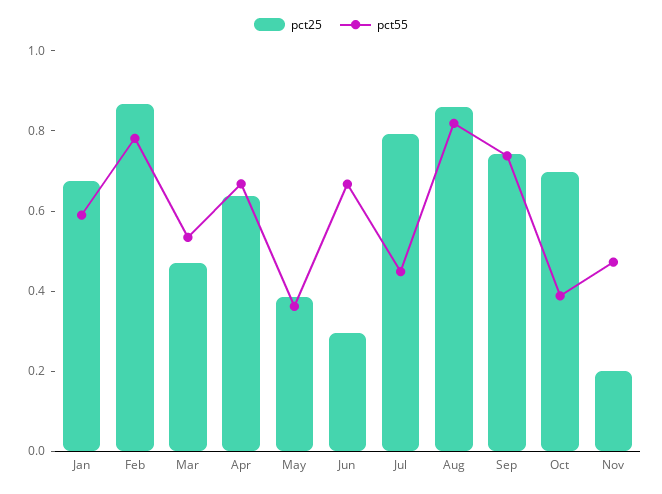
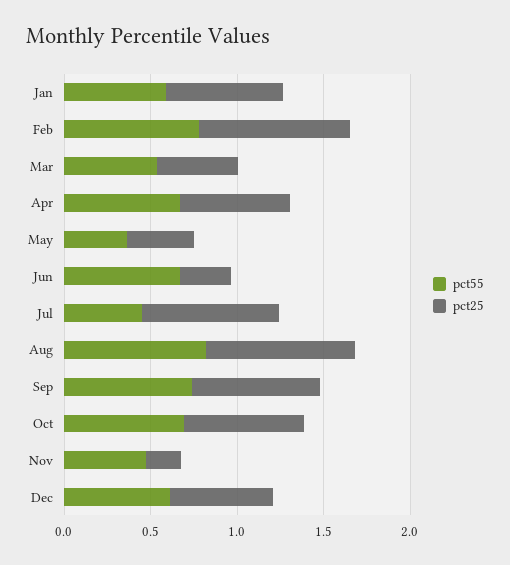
pct55, Oct: 0.4 -> 0.7
pct55, Dec: none -> 0.6
pct25, Dec: none -> 0.6

